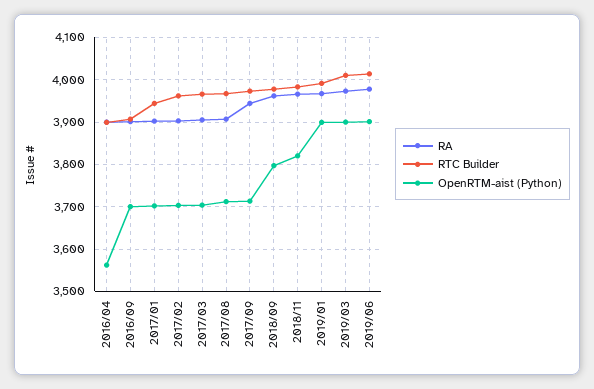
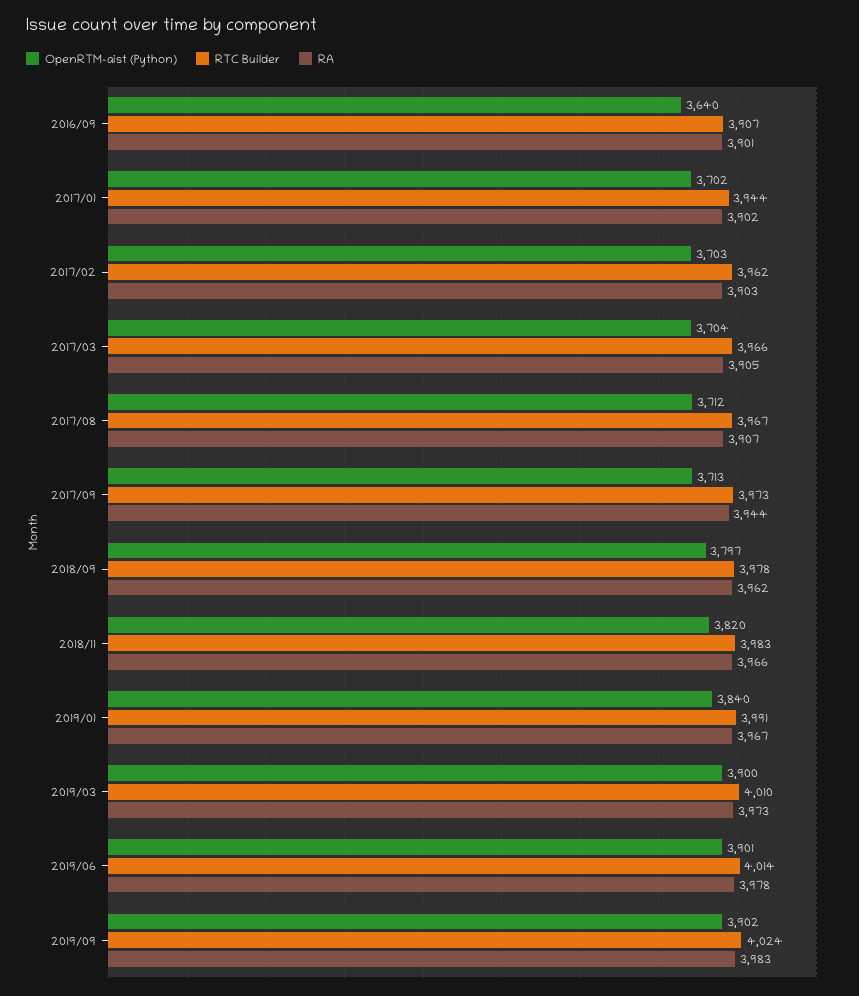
RA, 2016/04: 3900 -> none
RTC Builder, 2016/04: 3900 -> none
OpenRTM-aist (Python), 2016/04: 3560 -> none
OpenRTM-aist (Python), 2016/09: 3700 -> 3640
OpenRTM-aist (Python), 2019/01: 3900 -> 3840
OpenRTM-aist (Python), 2019/09: none -> 3902
RTC Builder, 2019/09: none -> 4024
RA, 2019/09: none -> 3983

